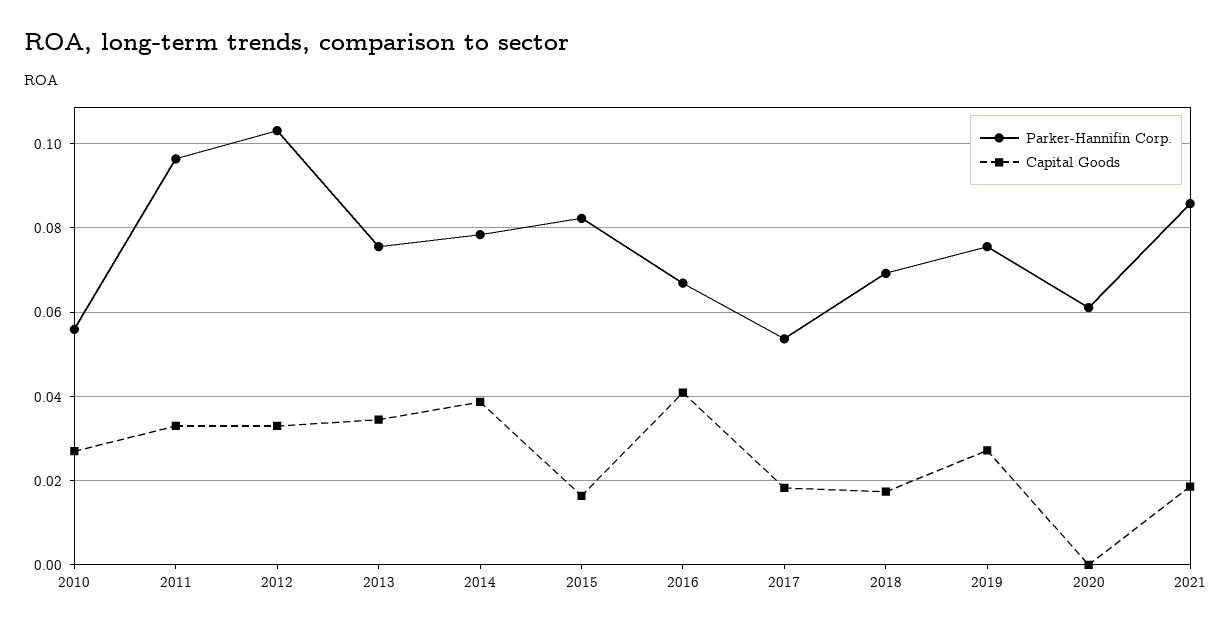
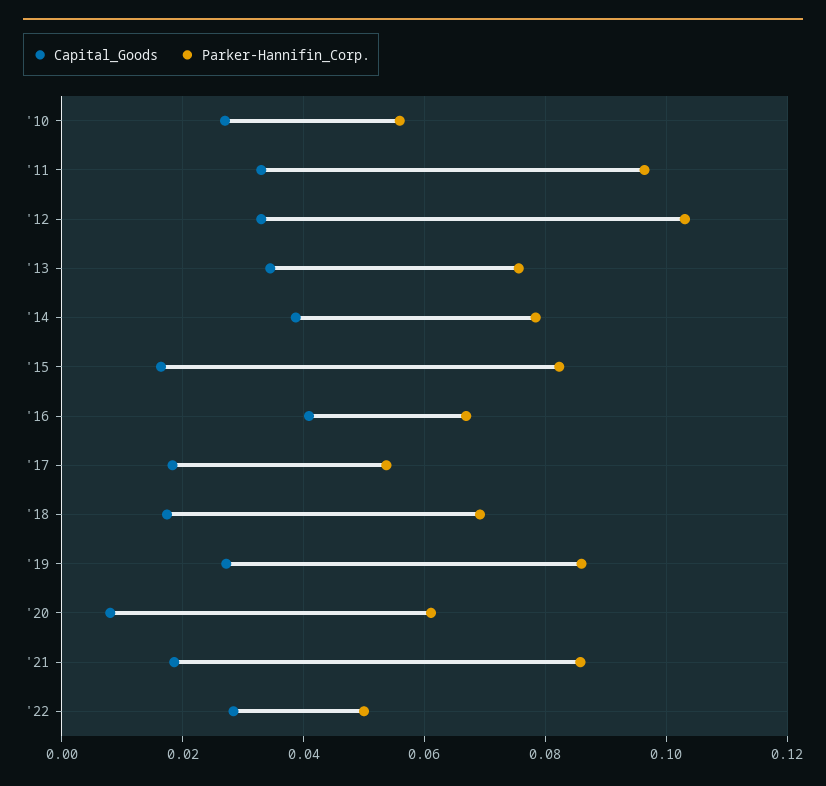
Parker-Hannifin Corp., 2019: 0.076 -> 0.086
Capital Goods, 2020: 0 -> 0.008
Capital Goods, '22: none -> 0.028
Parker-Hannifin Corp., '22: none -> 0.05

